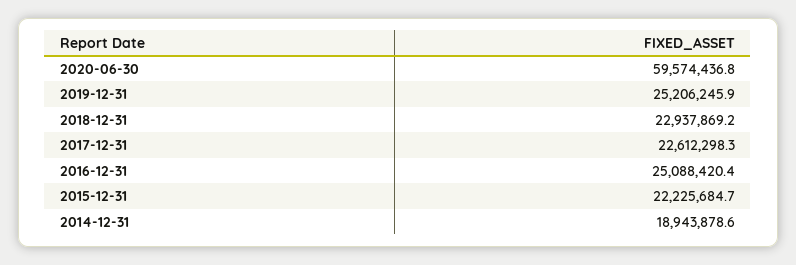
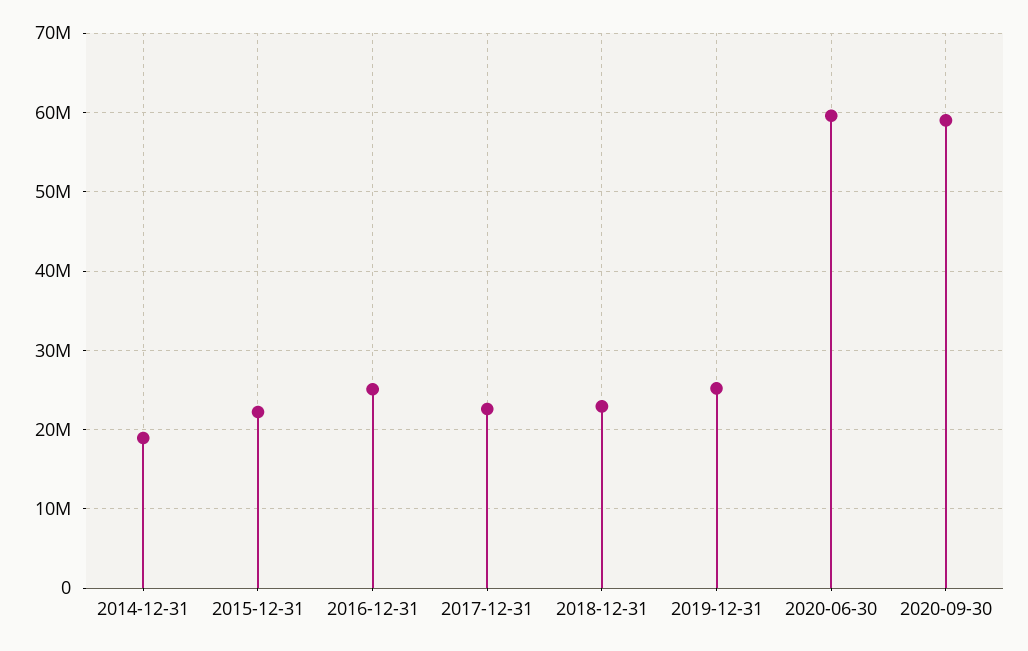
2020-09-30: none -> 59000000

